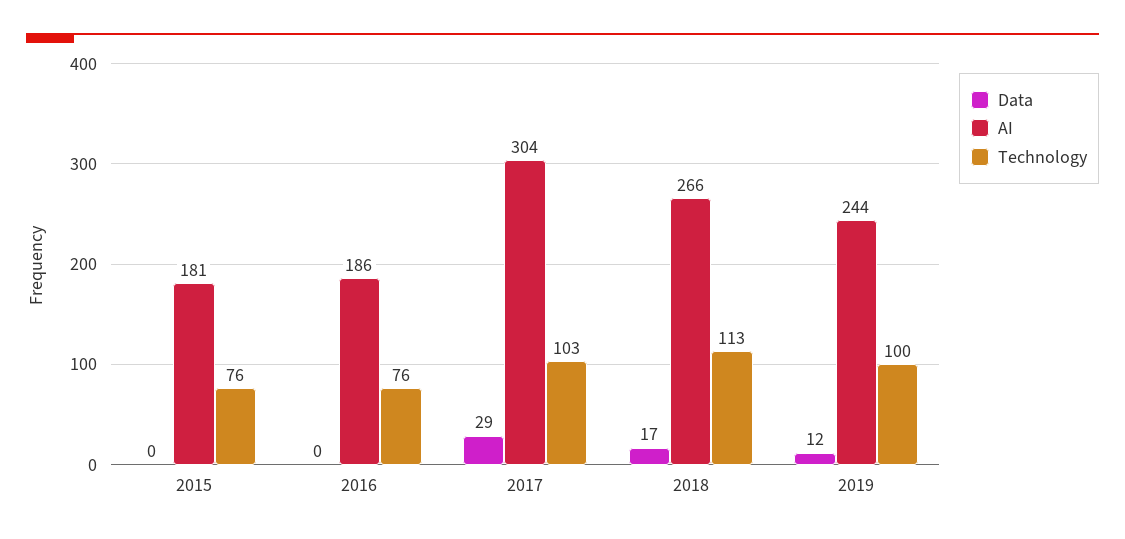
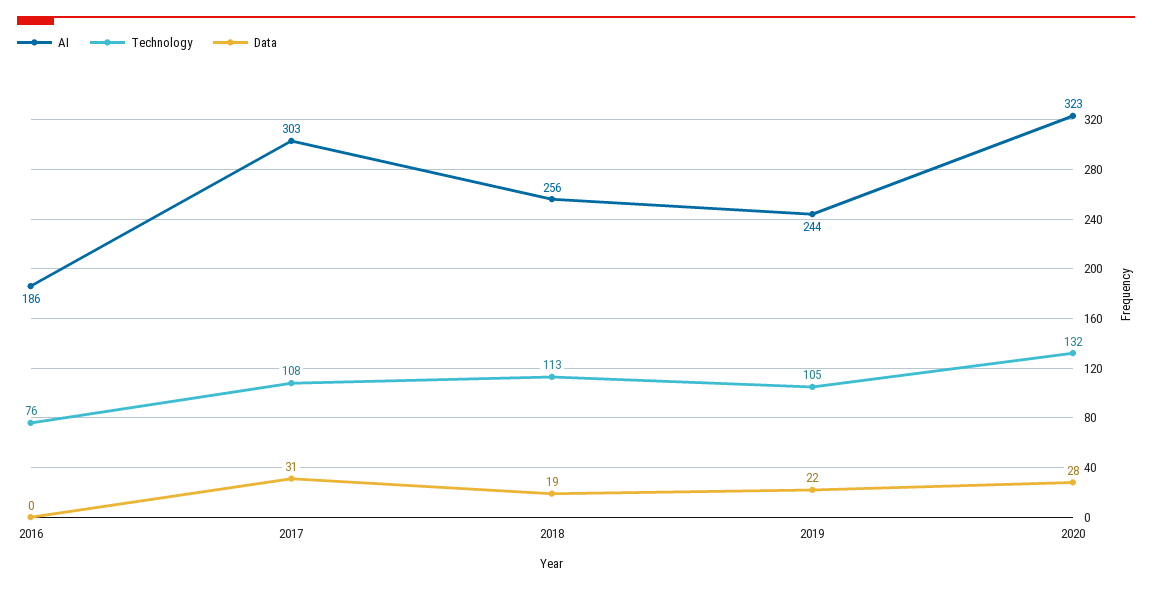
Data, 2015: 0 -> none
AI, 2015: 181 -> none
Technology, 2015: 76 -> none
Data, 2017: 29 -> 31
AI, 2017: 304 -> 303
Technology, 2017: 103 -> 108
Data, 2018: 17 -> 19
AI, 2018: 266 -> 256
Data, 2019: 12 -> 22
Technology, 2019: 100 -> 105
AI, 2020: none -> 323
Technology, 2020: none -> 132
Data, 2020: none -> 28

